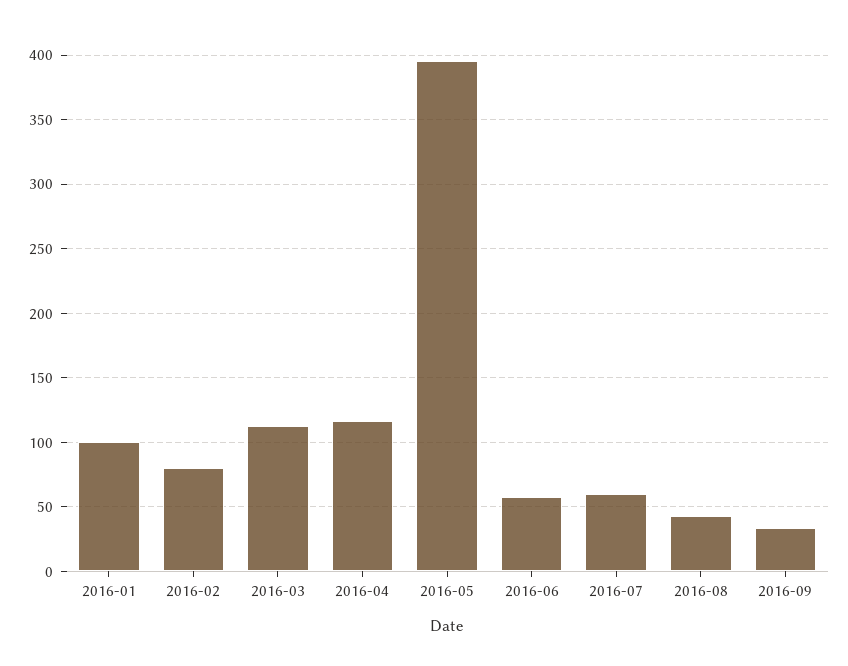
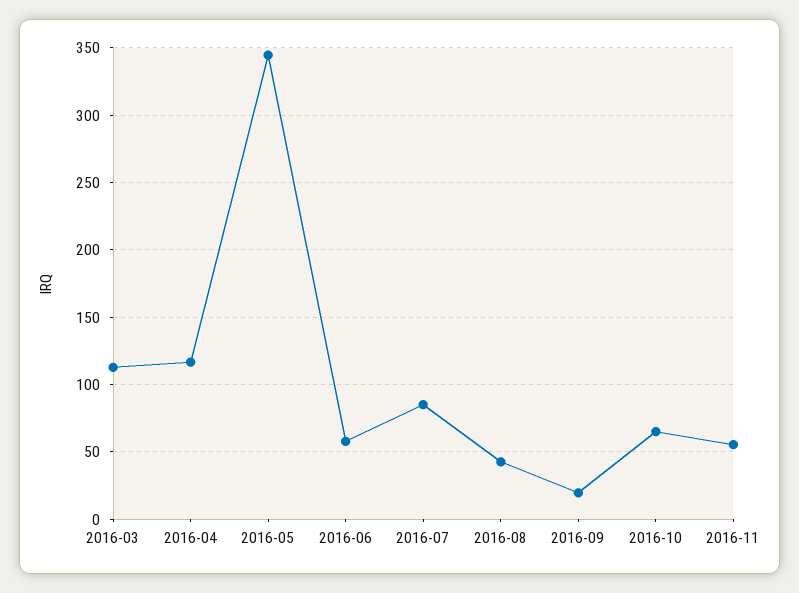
2016-01: 100 -> none
2016-02: 80 -> none
2016-05: 395 -> 345
2016-07: 60 -> 85
2016-09: 35 -> 20
2016-10: none -> 65
2016-11: none -> 55

